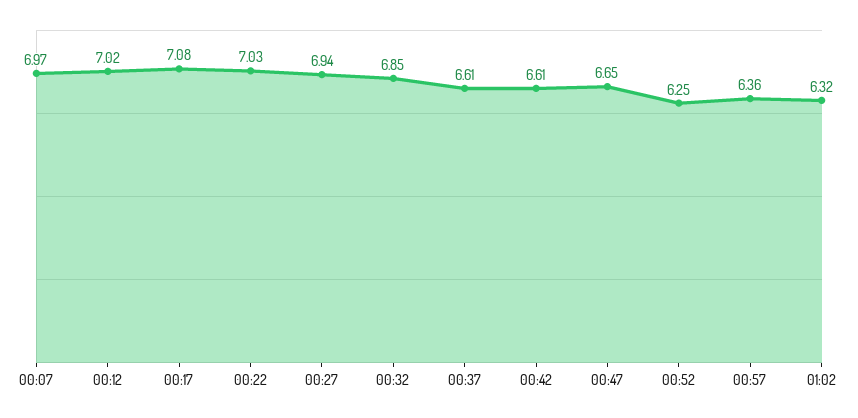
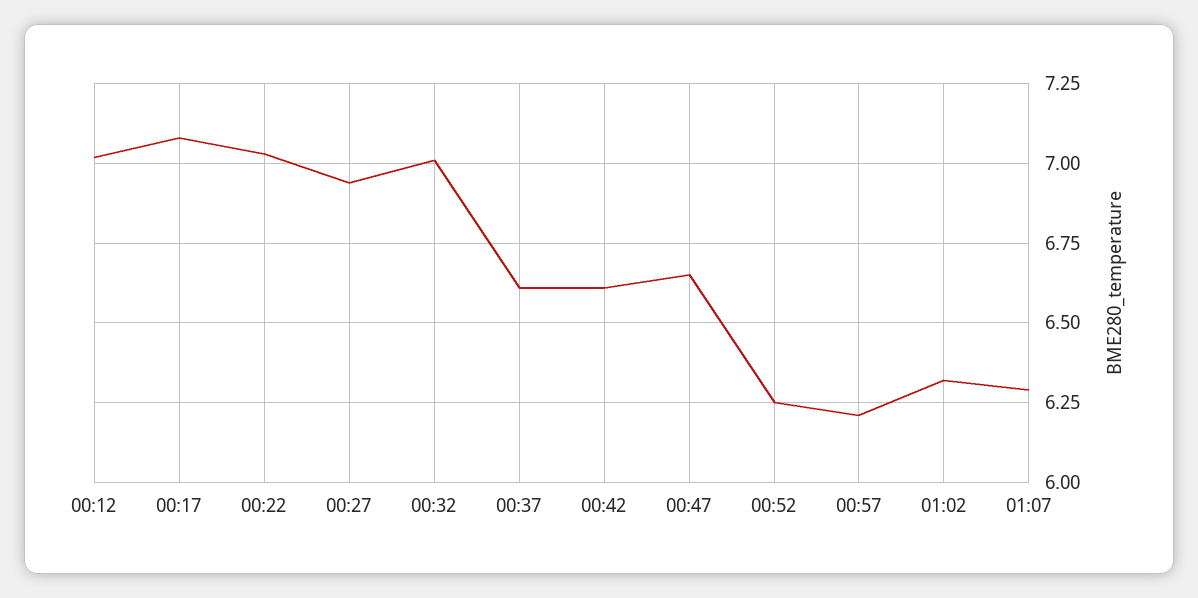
00:07: 6.97 -> none
00:32: 6.85 -> 7
00:57: 6.36 -> 6.2
01:07: none -> 6.3

